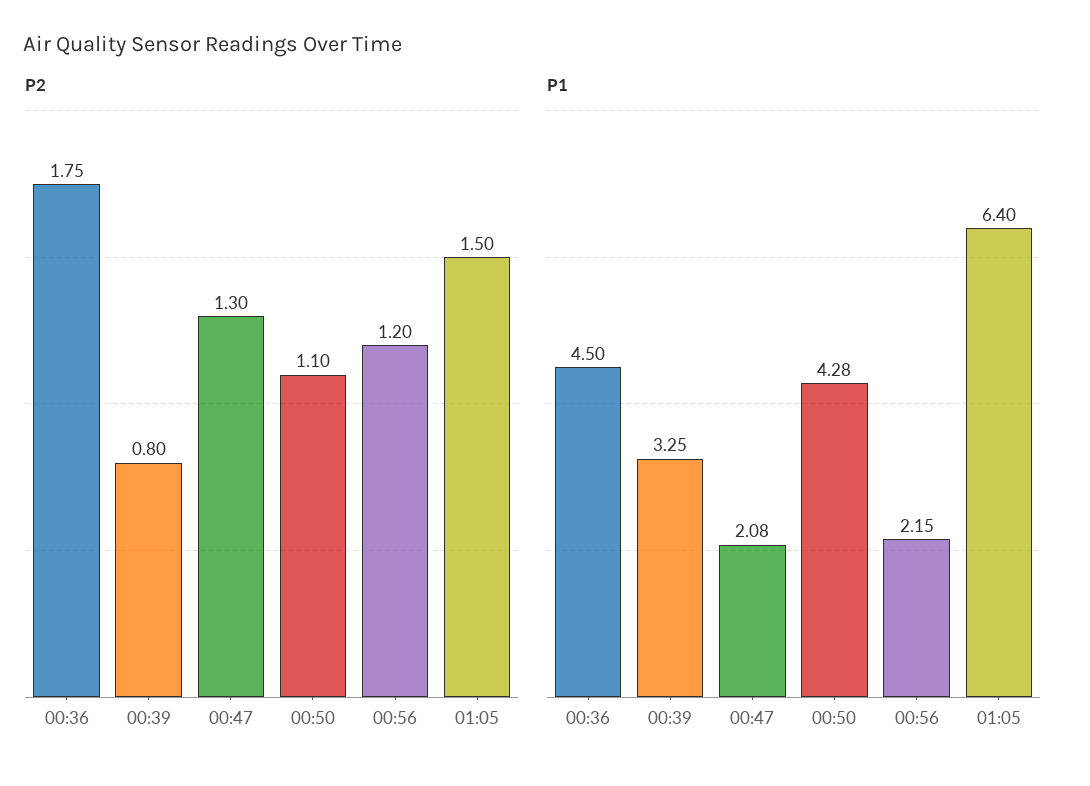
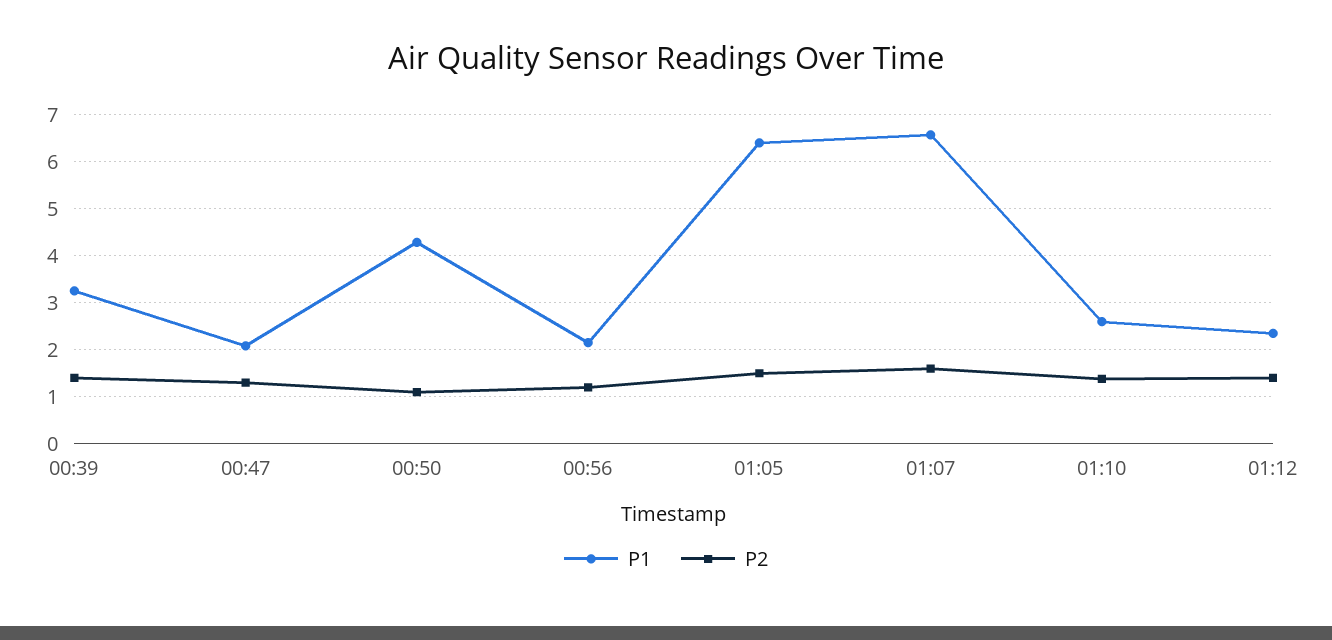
P2, 00:36: 1.75 -> none
P2, 00:39: 0.8 -> 1.4
P1, 00:36: 4.5 -> none
P1, 01:07: none -> 6.6
P2, 01:07: none -> 1.6
P1, 01:10: none -> 2.6
P2, 01:10: none -> 1.4
P1, 01:12: none -> 2.4
P2, 01:12: none -> 1.4

